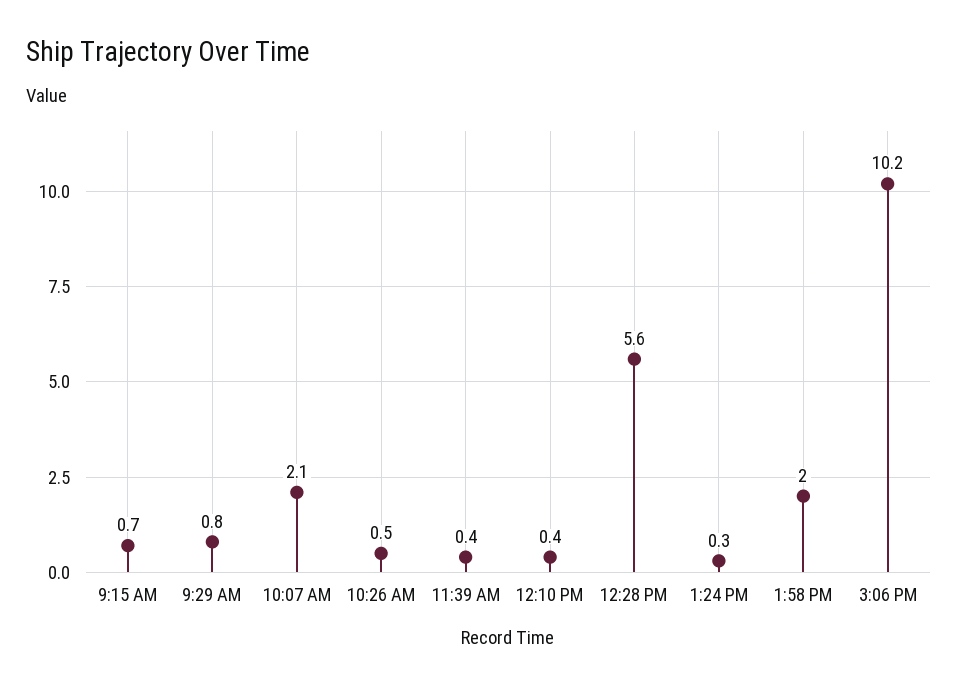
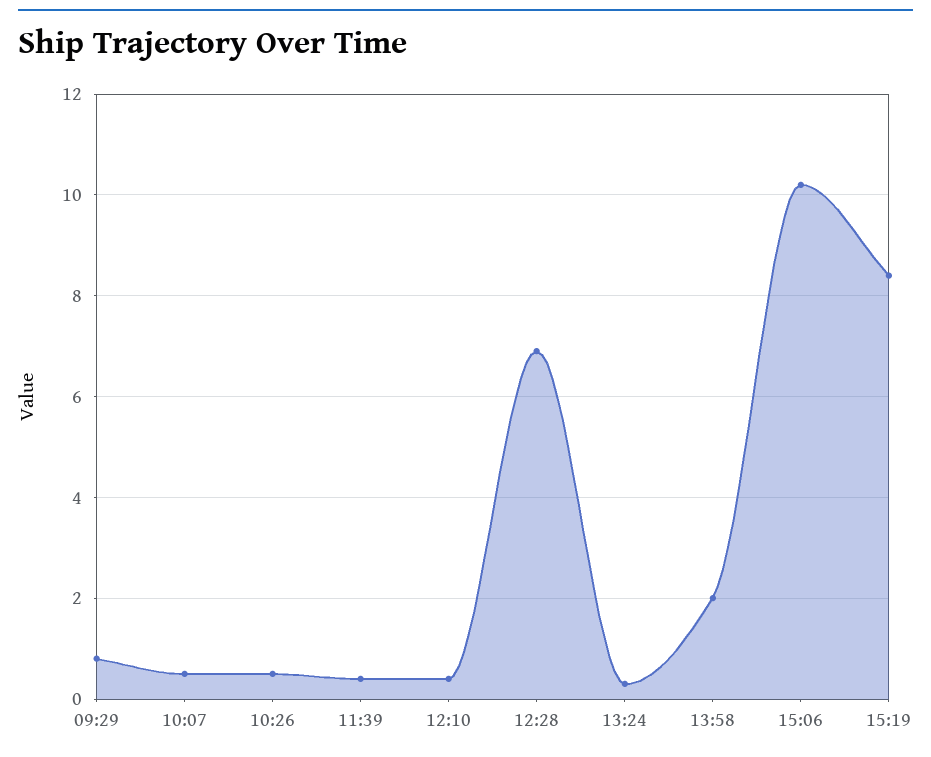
9:15 AM: 0.7 -> none
10:07 AM: 2.1 -> 0.5
12:28 PM: 5.6 -> 7
15:19: none -> 8.5

